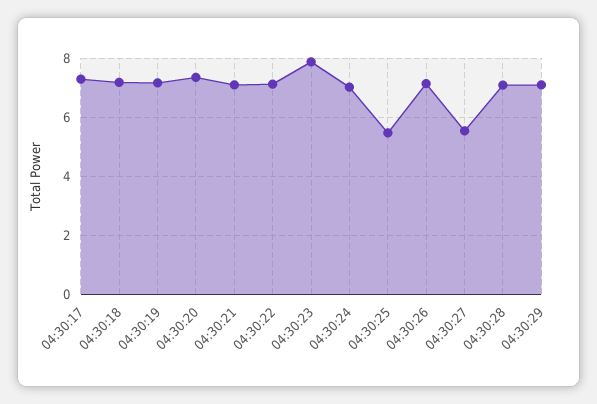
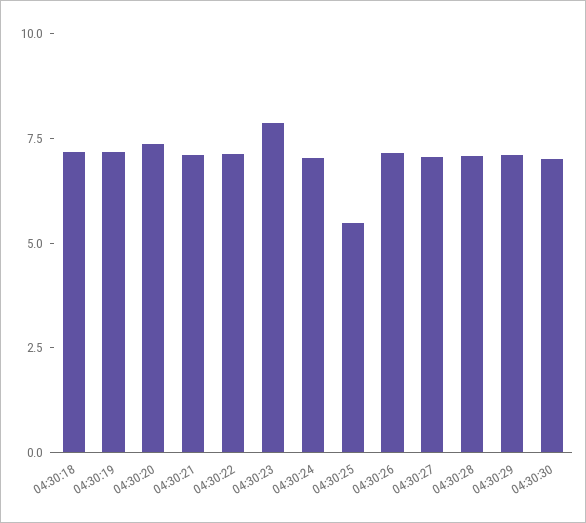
04:30:17: 7.25 -> none
04:30:27: 5.5 -> 7
04:30:30: none -> 7

